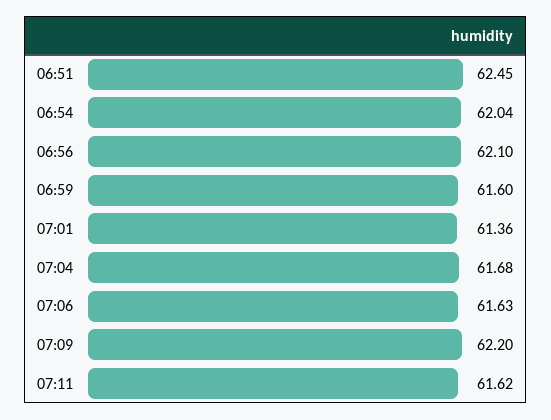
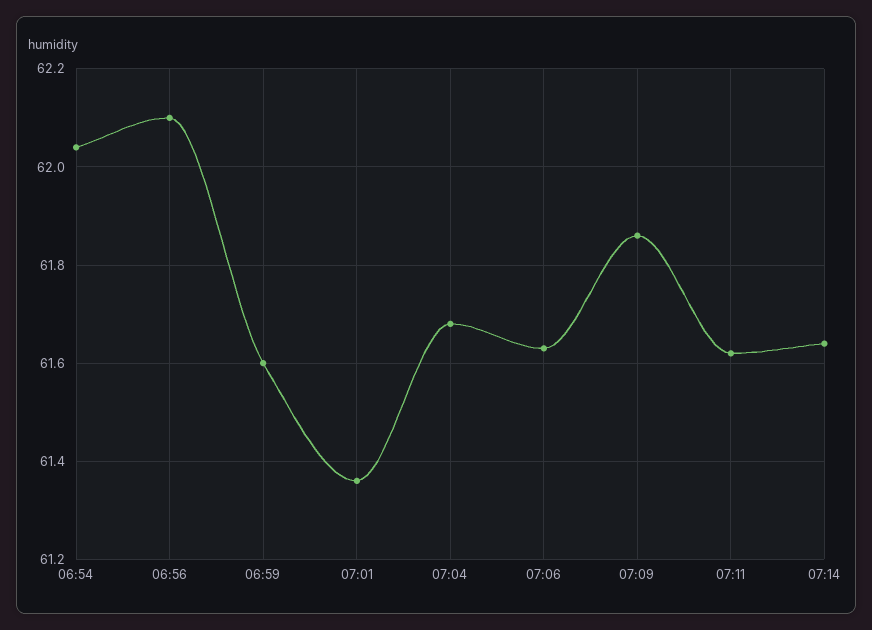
06:51: 62.45 -> none
07:09: 62.2 -> 61.85
07:14: none -> 61.65

